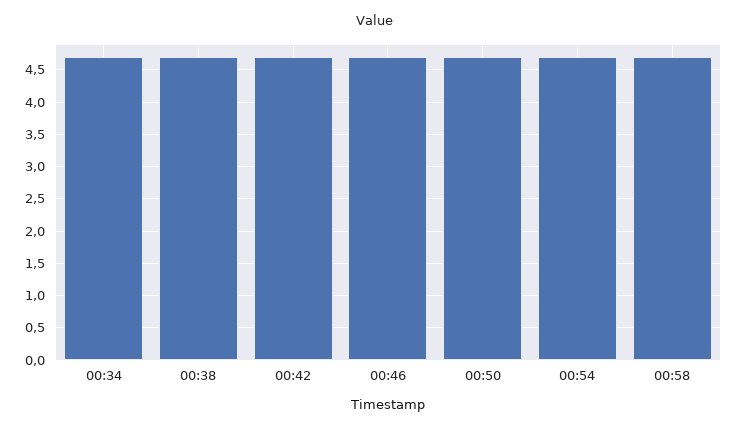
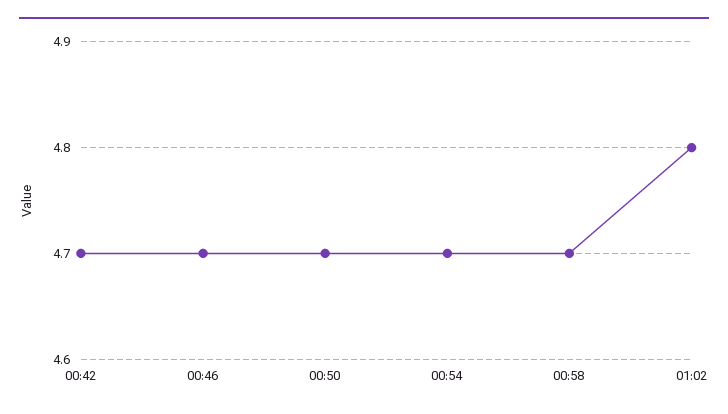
00:34: 4.7 -> none
00:38: 4.7 -> none
01:02: none -> 4.8

